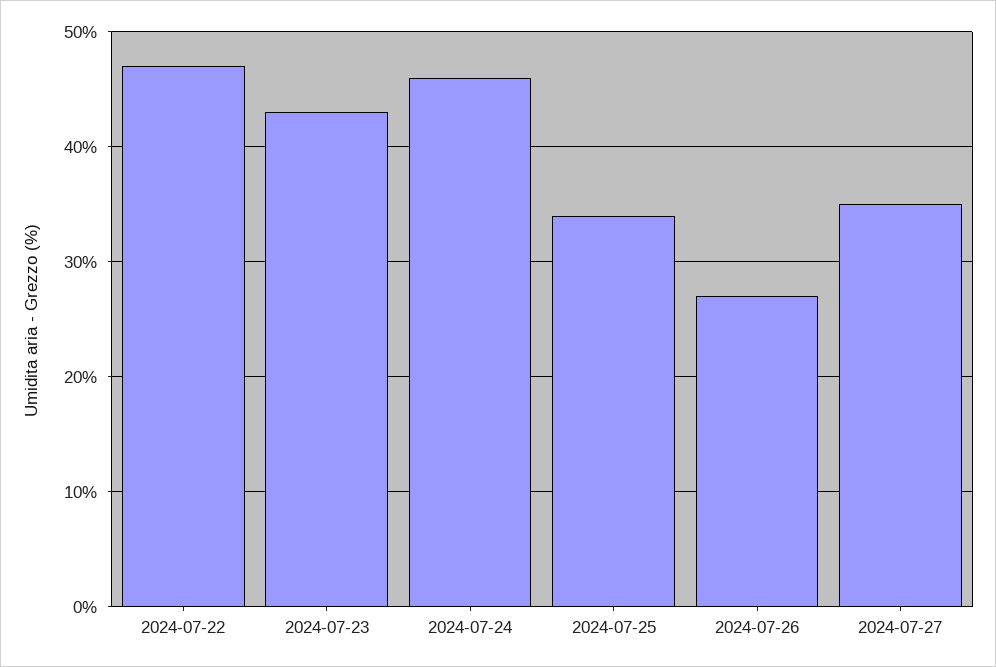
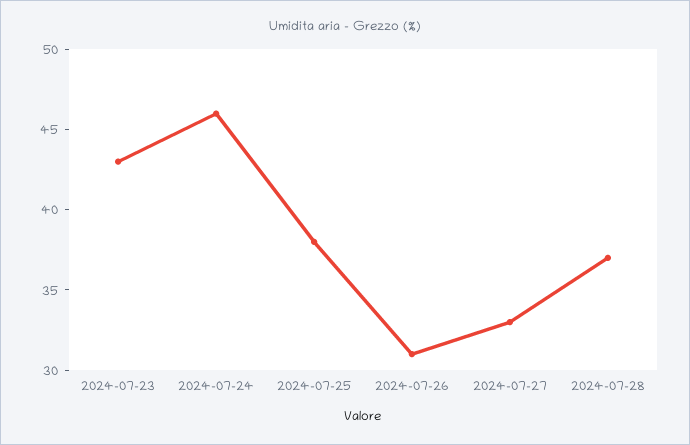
2024-07-22: 47 -> none
2024-07-25: 34 -> 38
2024-07-26: 27 -> 31
2024-07-27: 35 -> 33
2024-07-28: none -> 37

